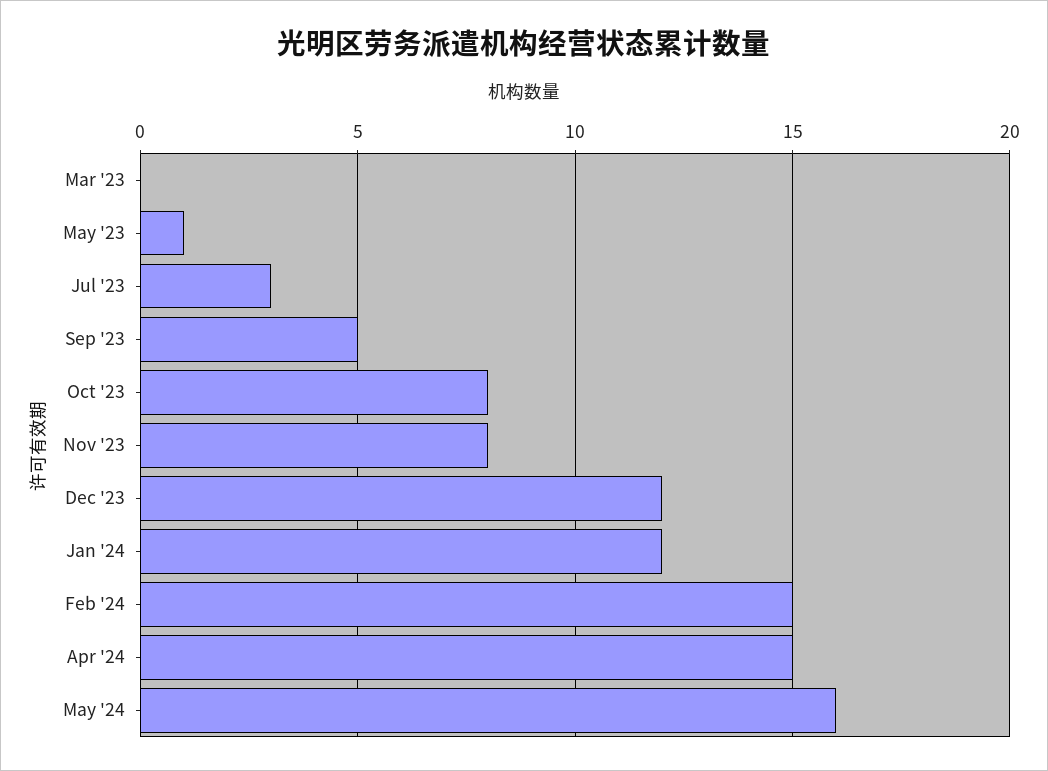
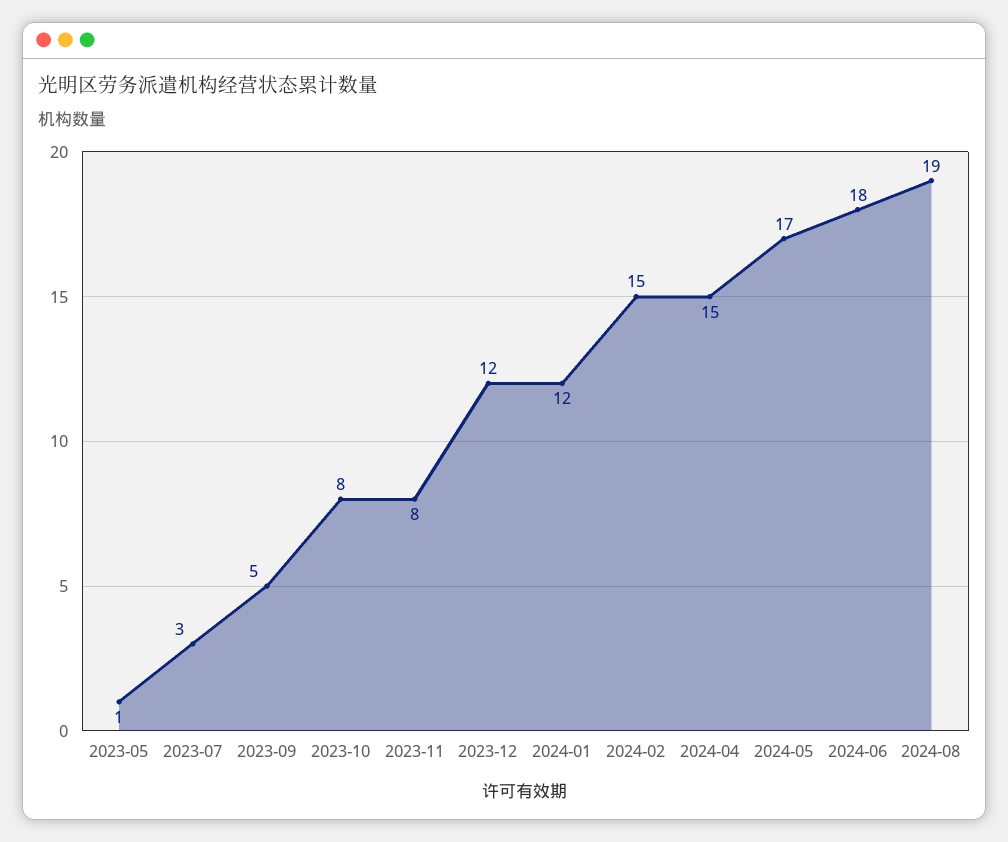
Mar '23: 0 -> none
May '24: 16 -> 17
2024-06: none -> 18
2024-08: none -> 19

